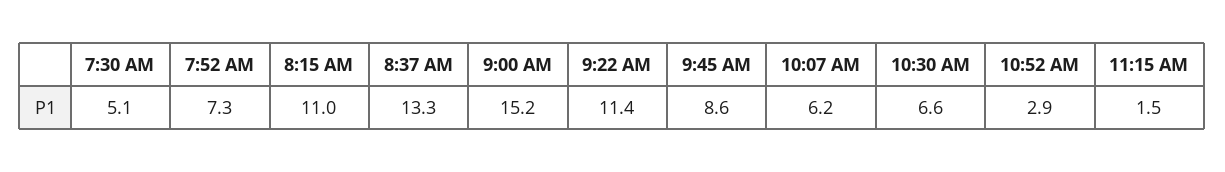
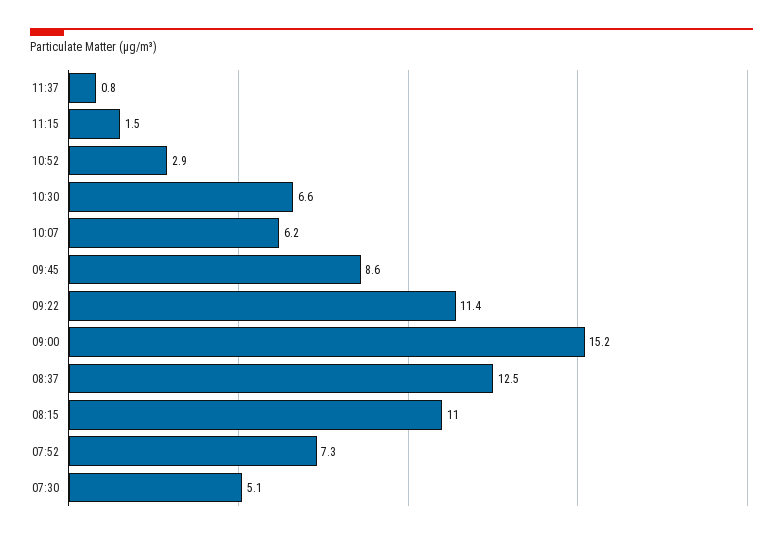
8:37 AM: 13.3 -> 12.5
11:37: none -> 0.8

